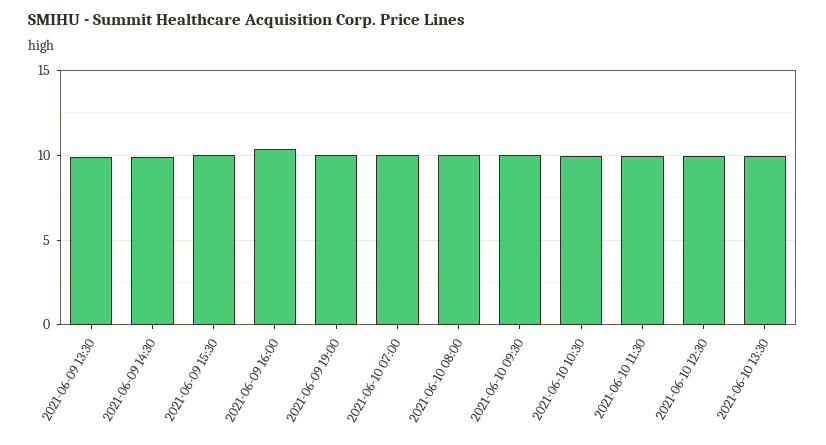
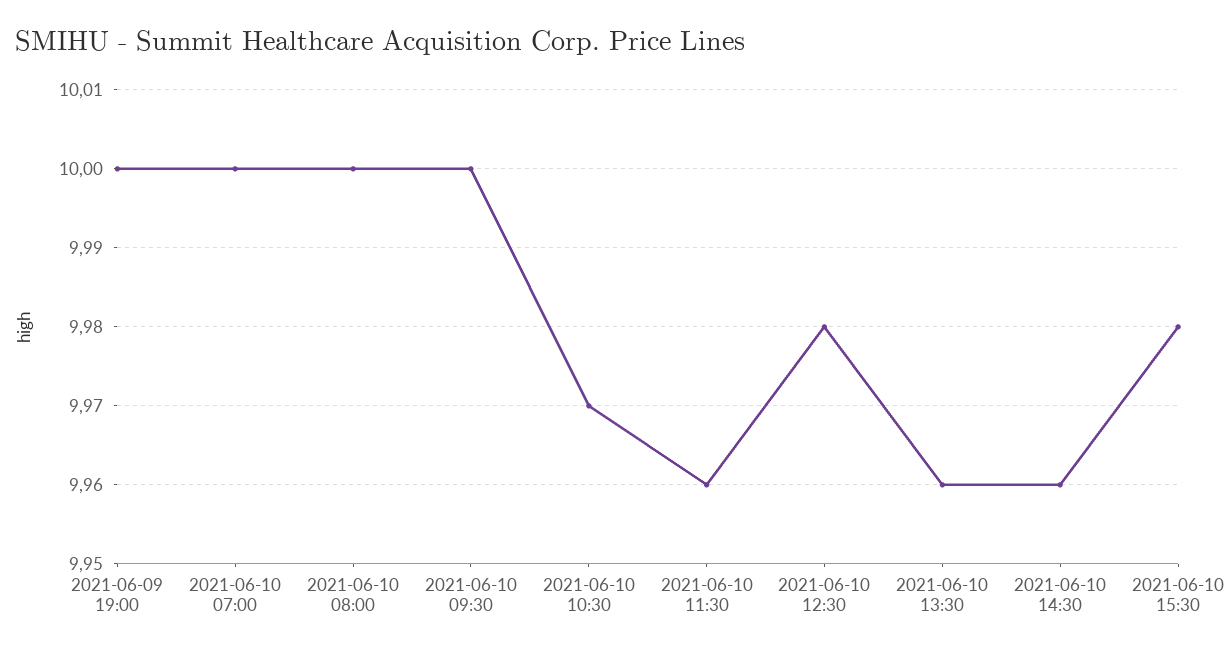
2021-06-09 13:30: 10 -> none
2021-06-09 14:30: 10 -> none
2021-06-09 15:30: 10 -> none
2021-06-09 16:00: 10.5 -> none
2021-06-10 14:30: none -> 9.96
2021-06-10 15:30: none -> 9.98

